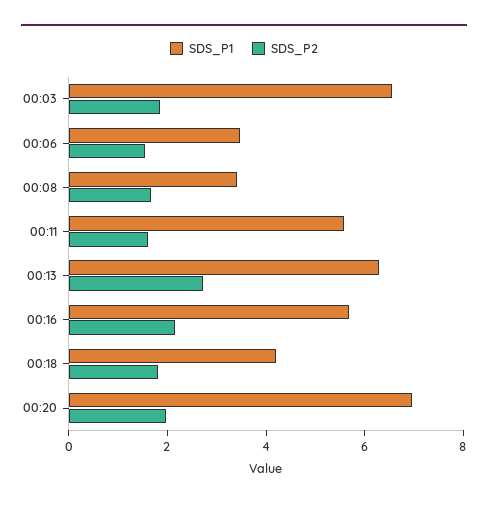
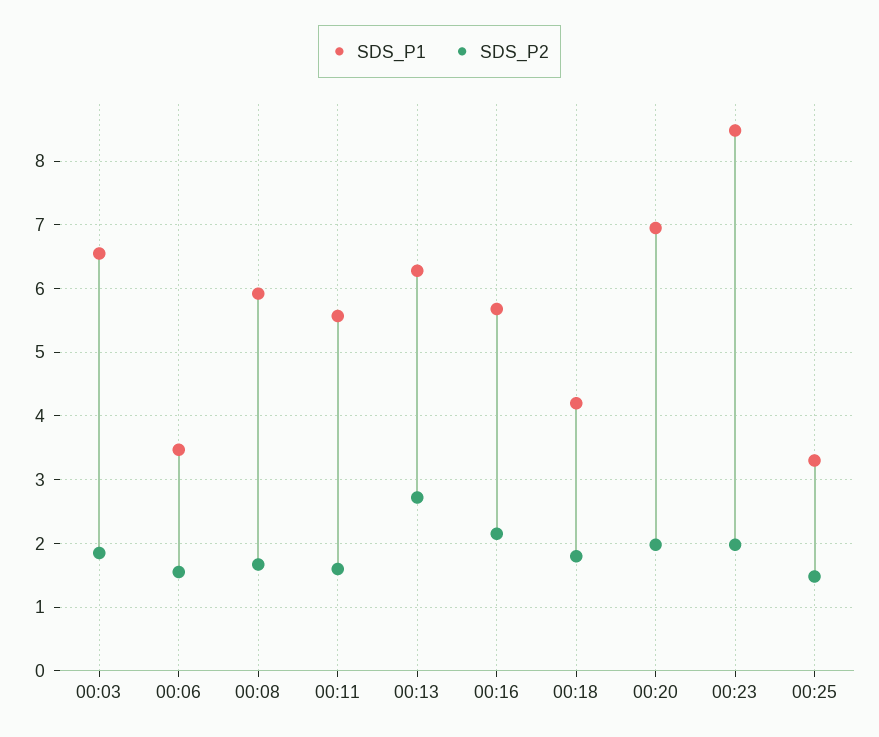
SDS_P1, 00:08: 3.5 -> 5.9
SDS_P1, 00:23: none -> 8.5
SDS_P2, 00:23: none -> 2
SDS_P1, 00:25: none -> 3.3
SDS_P2, 00:25: none -> 1.5

